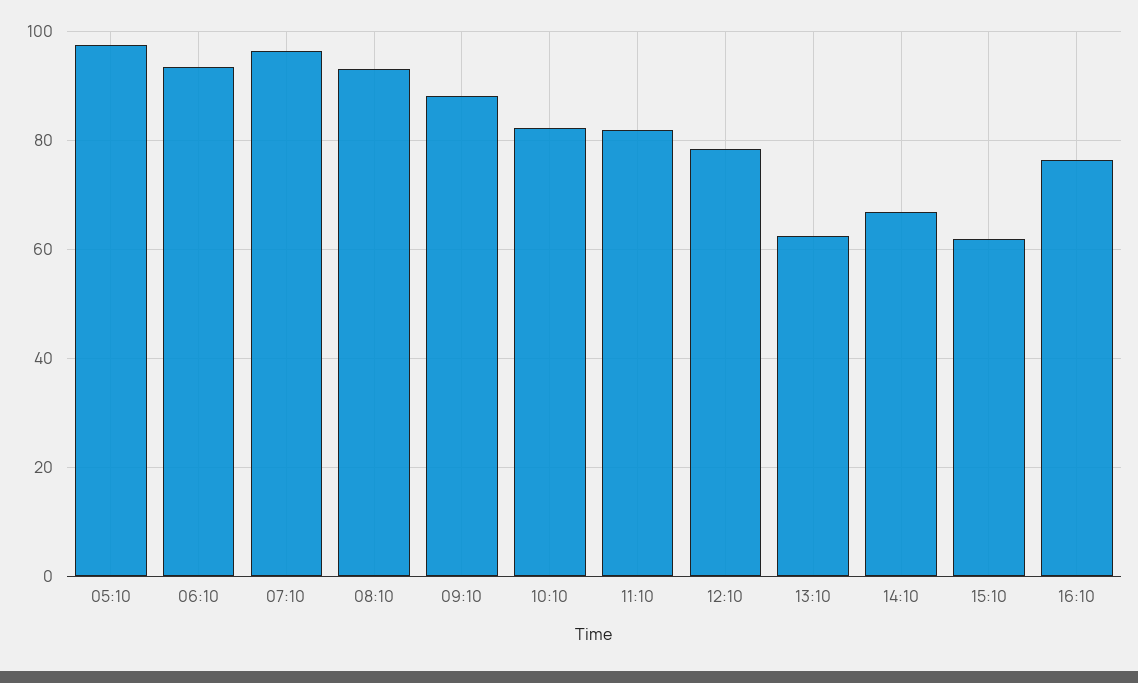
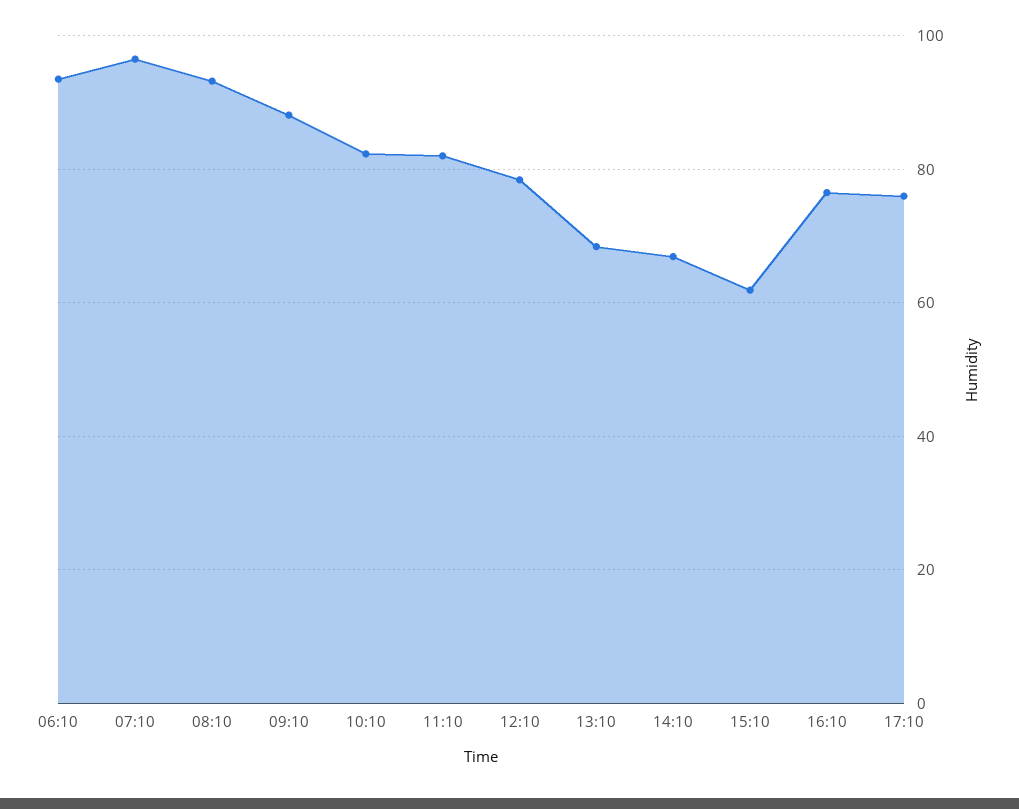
05:10: 98 -> none
13:10: 62 -> 68
17:10: none -> 76

